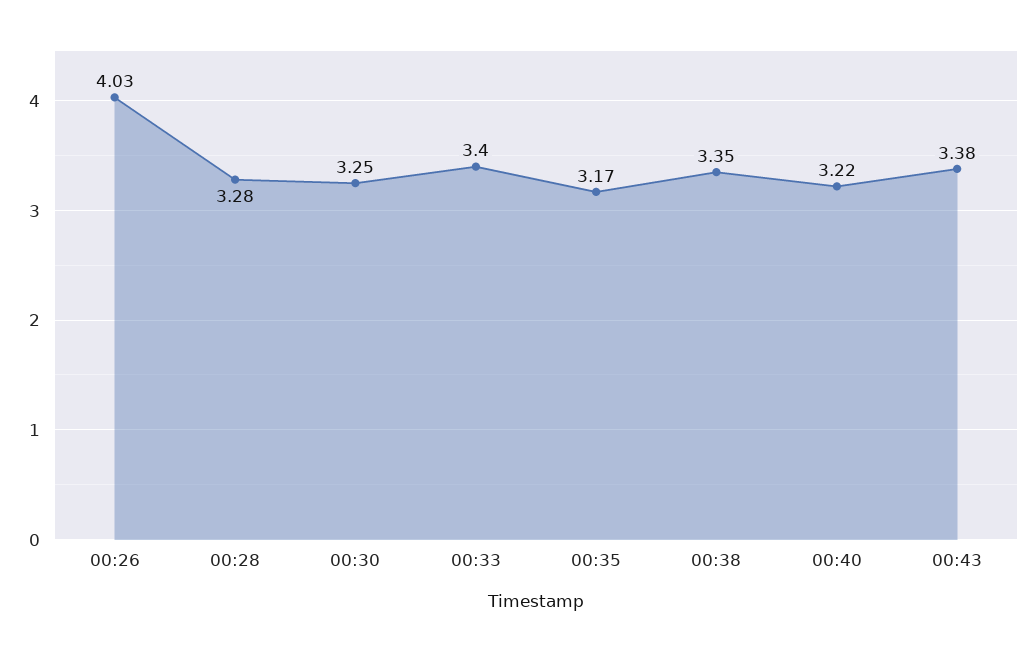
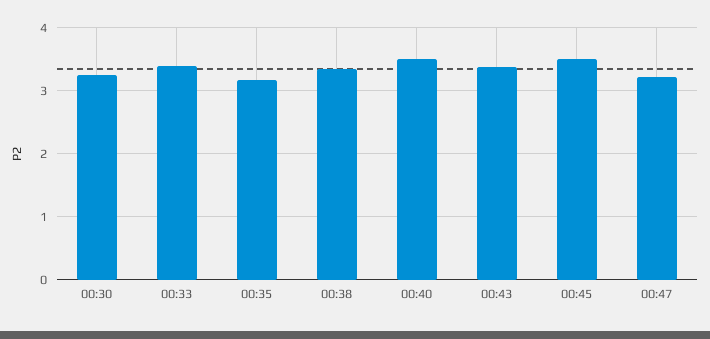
00:26: 4.03 -> none
00:28: 3.28 -> none
00:40: 3.22 -> 3.5
00:45: none -> 3.5
00:47: none -> 3.2

